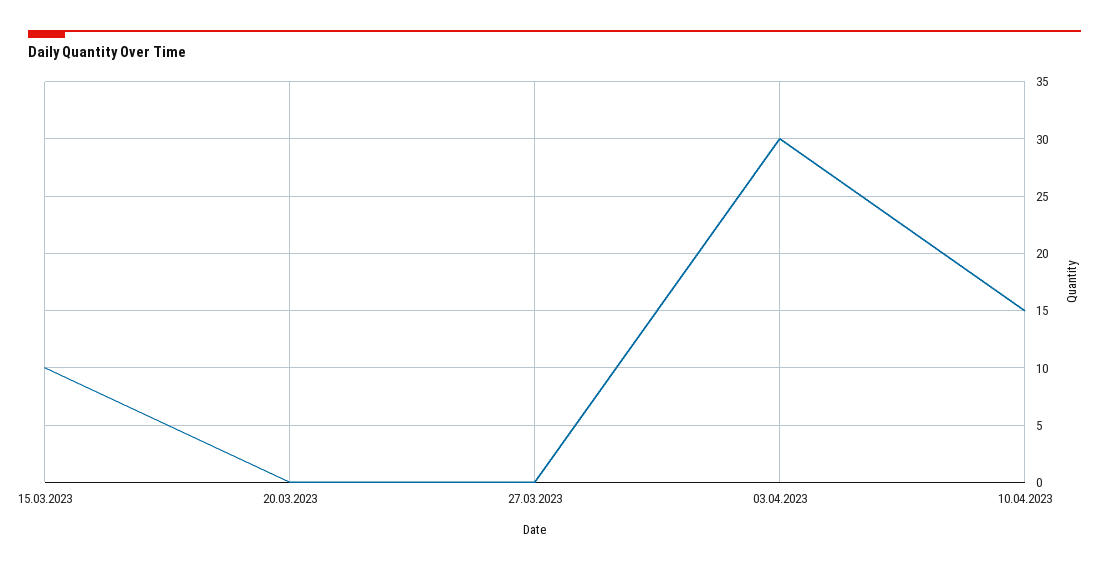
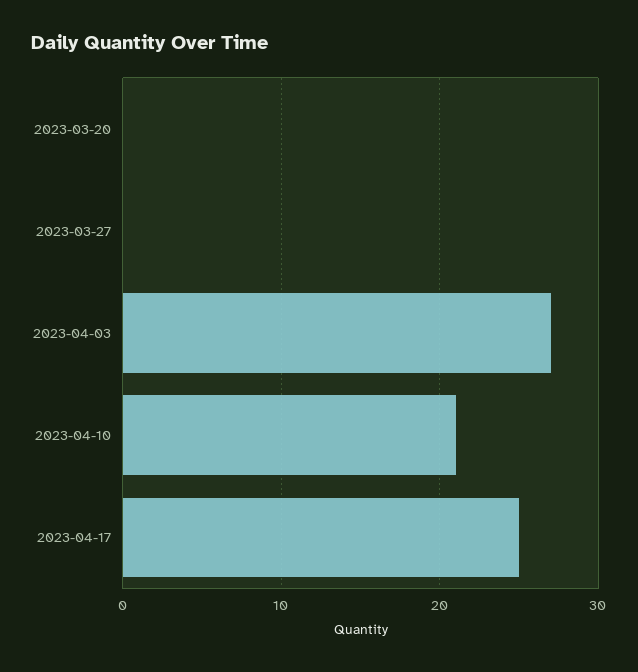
15.03.2023: 10 -> none
03.04.2023: 30 -> 27
10.04.2023: 15 -> 21
2023-04-17: none -> 25

